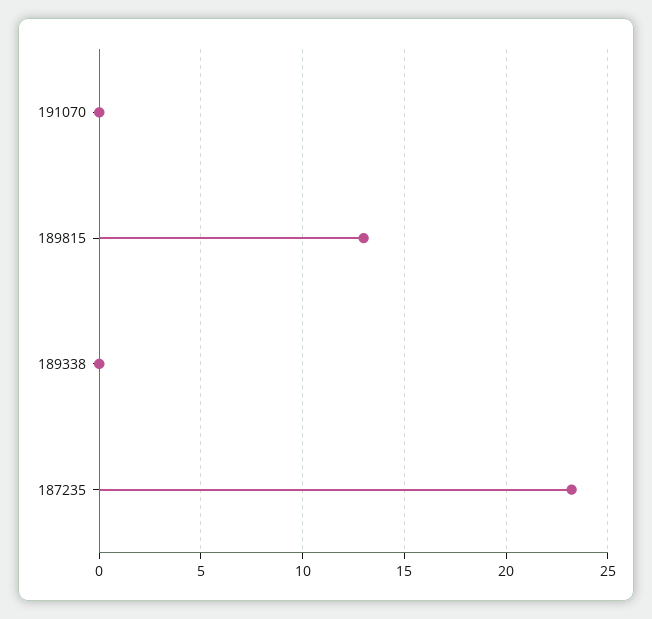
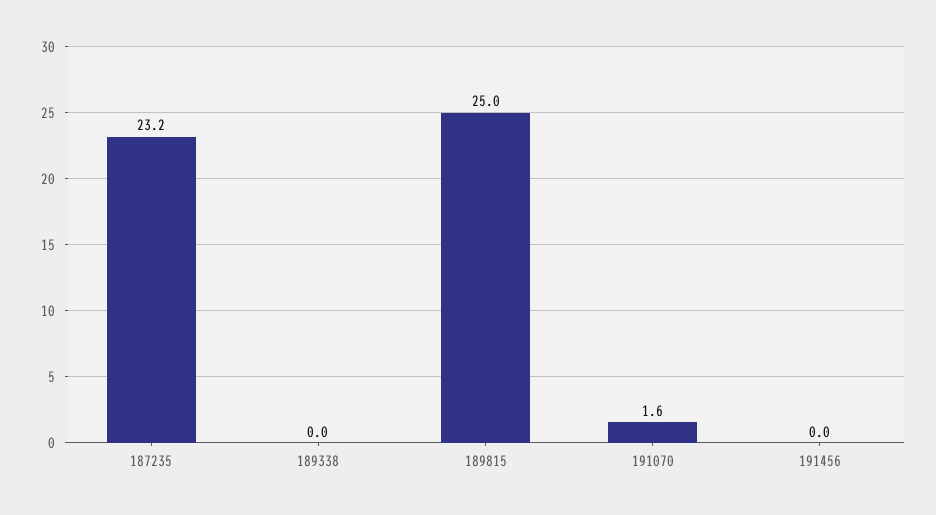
191070: 0 -> 1.6
189815: 13 -> 25
191456: none -> 0

